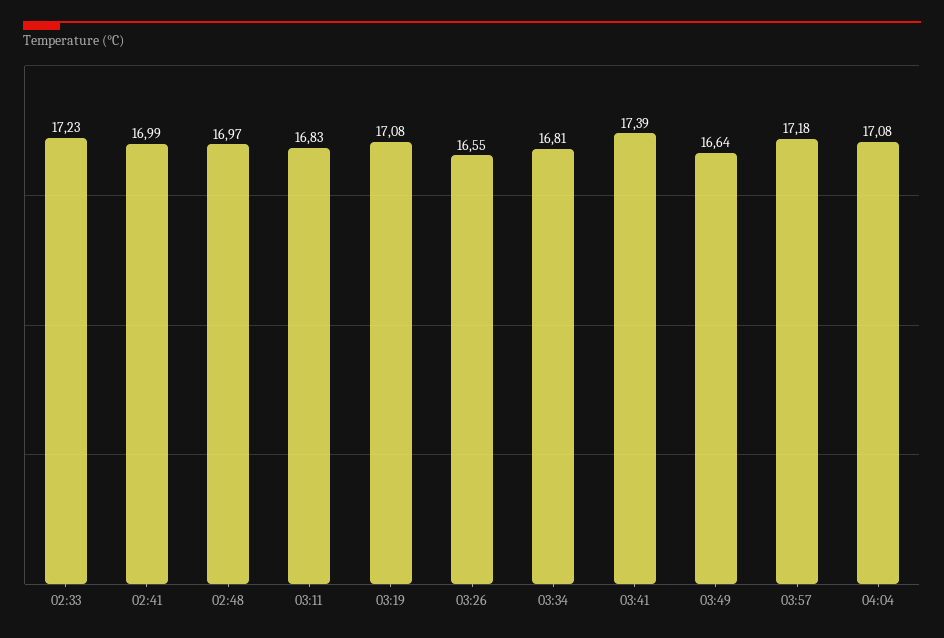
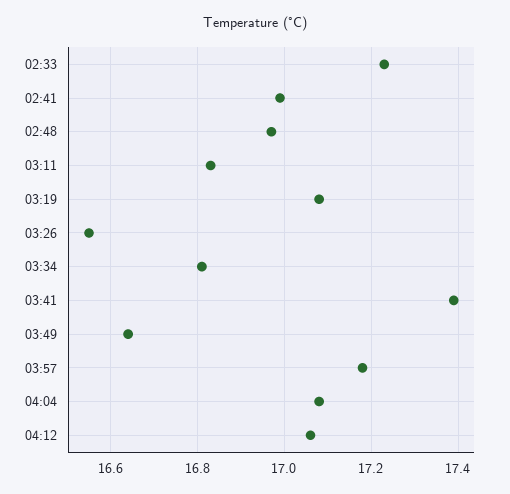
04:12: none -> 17.05

